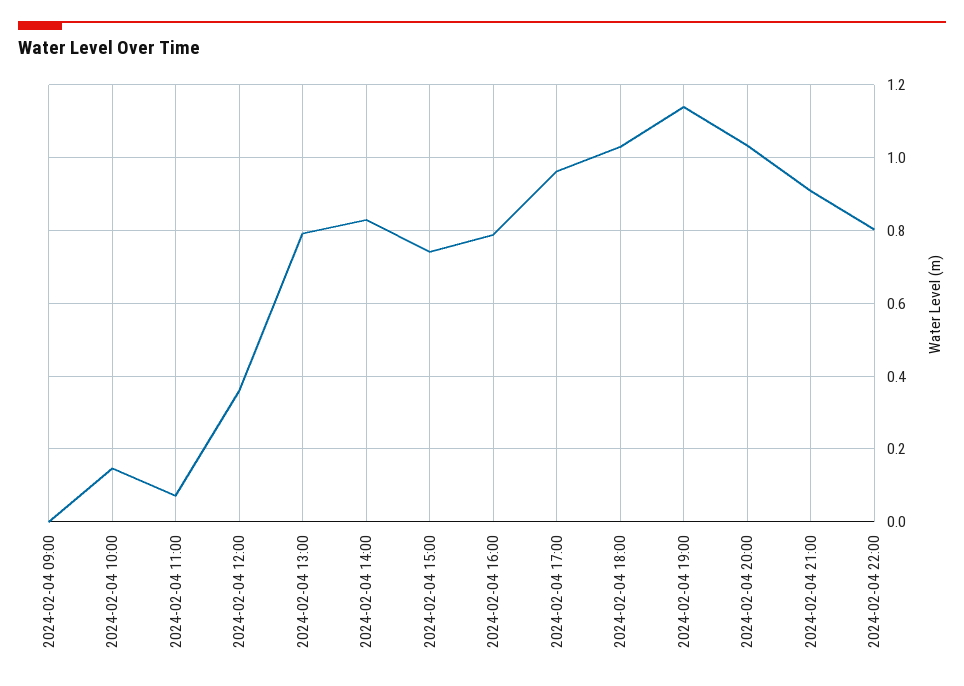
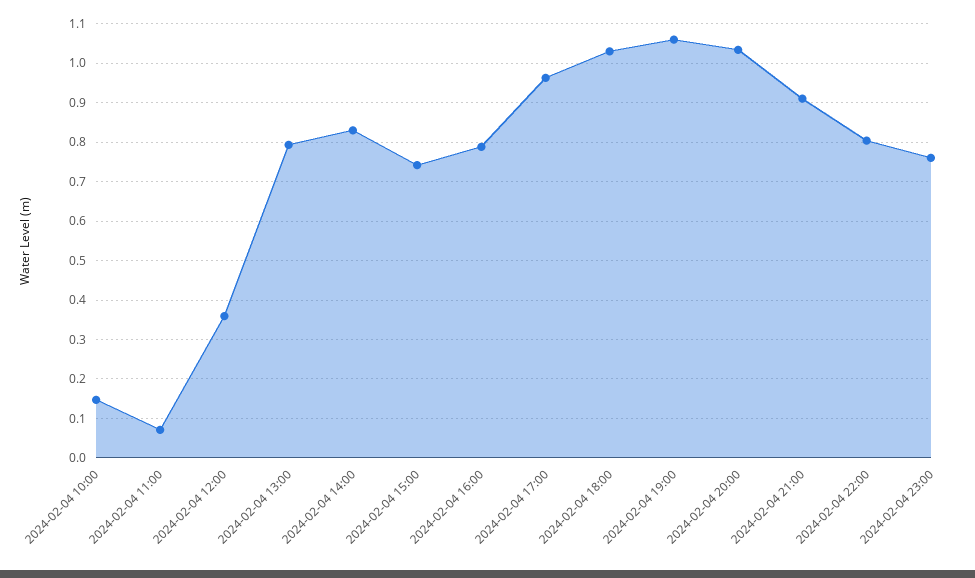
2024-02-04 09:00: 0 -> none
2024-02-04 19:00: 1.14 -> 1.06
2024-02-04 23:00: none -> 0.76

